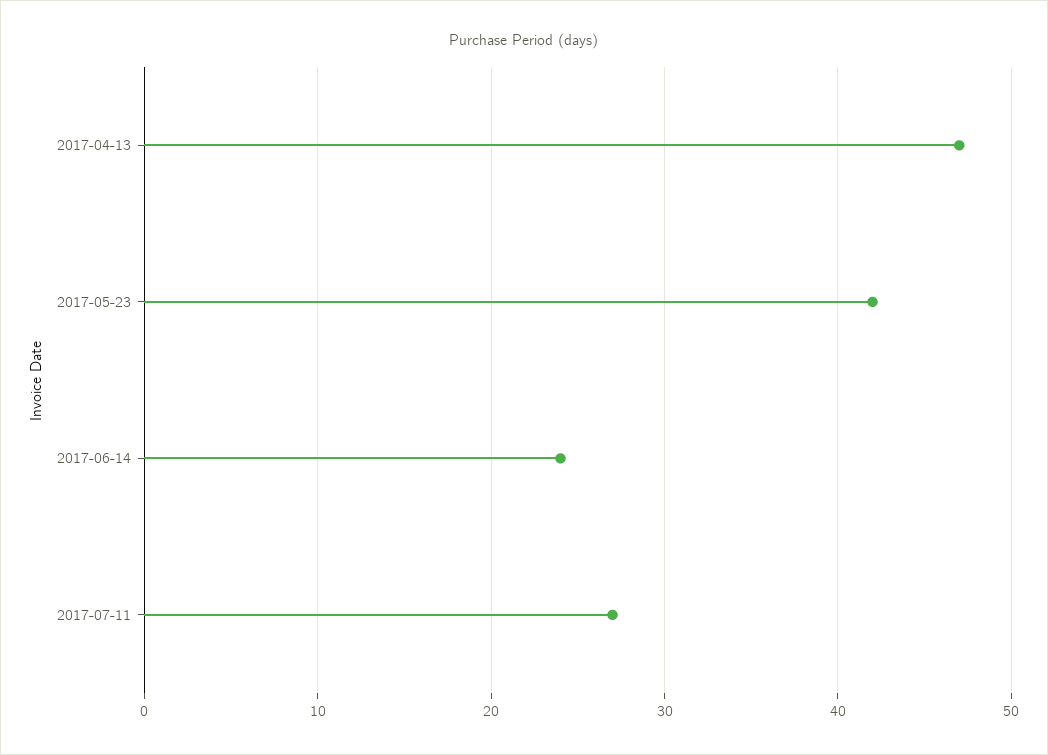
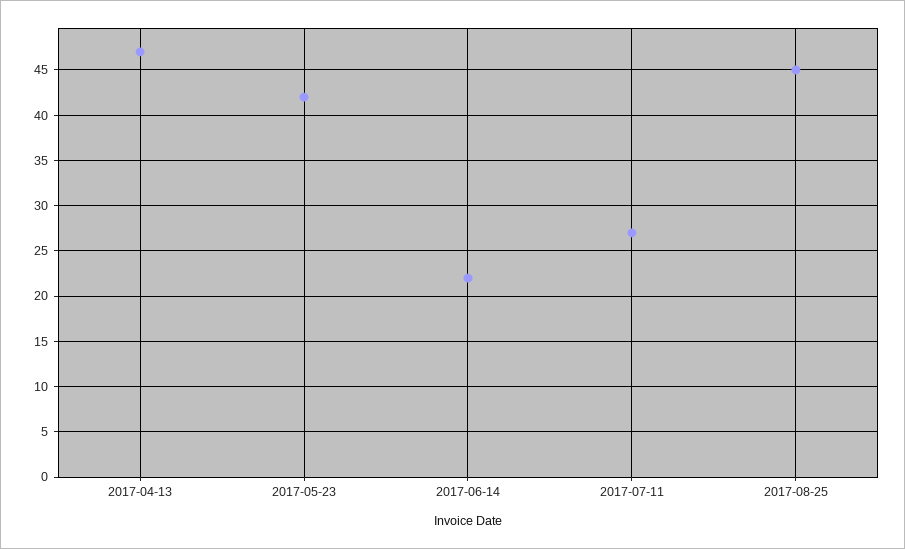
2017-06-14: 24 -> 22
2017-08-25: none -> 45

